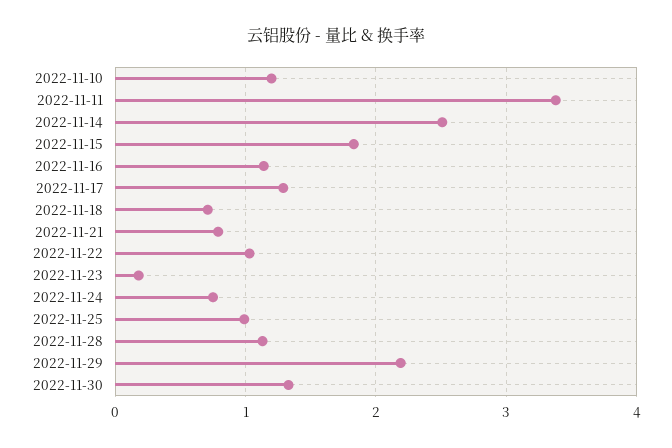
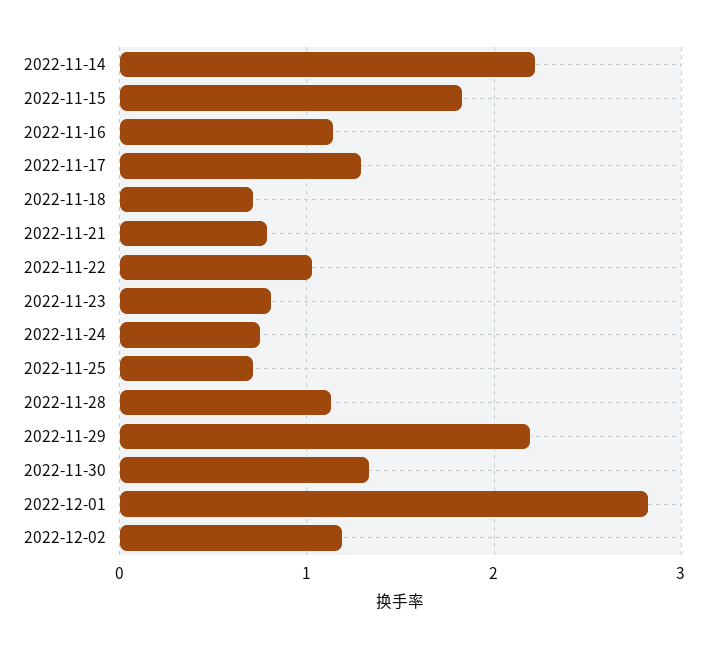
2022-11-10: 1.2 -> none
2022-11-11: 3.4 -> none
2022-11-14: 2.5 -> 2.2
2022-11-23: 0.2 -> 0.8
2022-11-25: 1 -> 0.7
2022-12-01: none -> 2.8
2022-12-02: none -> 1.2

